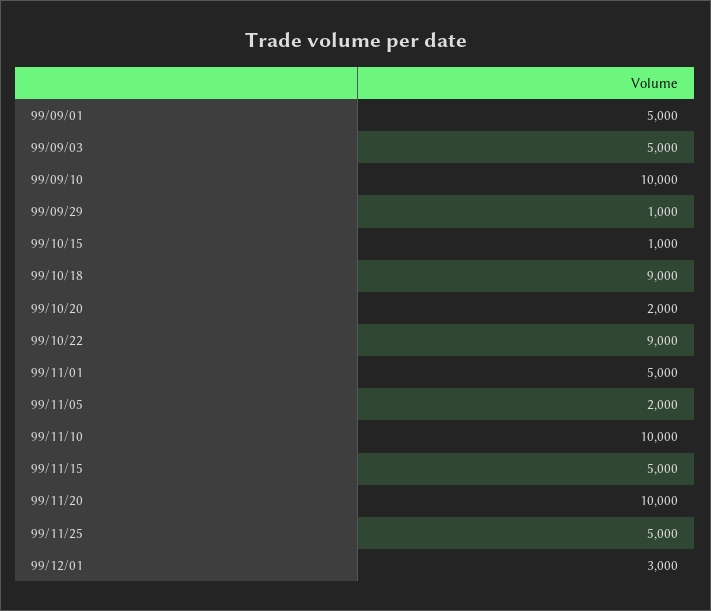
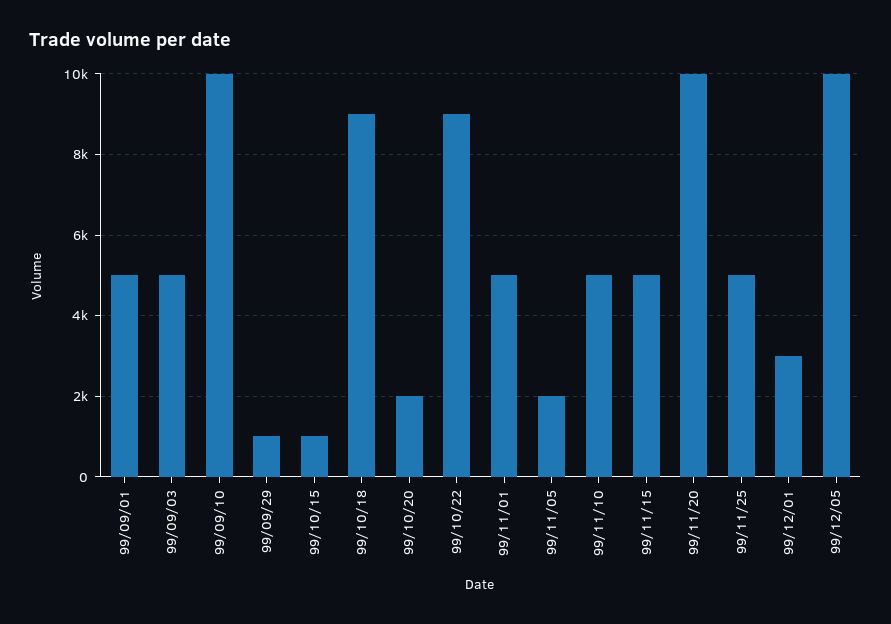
99/11/10: 10000 -> 5000
99/12/05: none -> 10000

